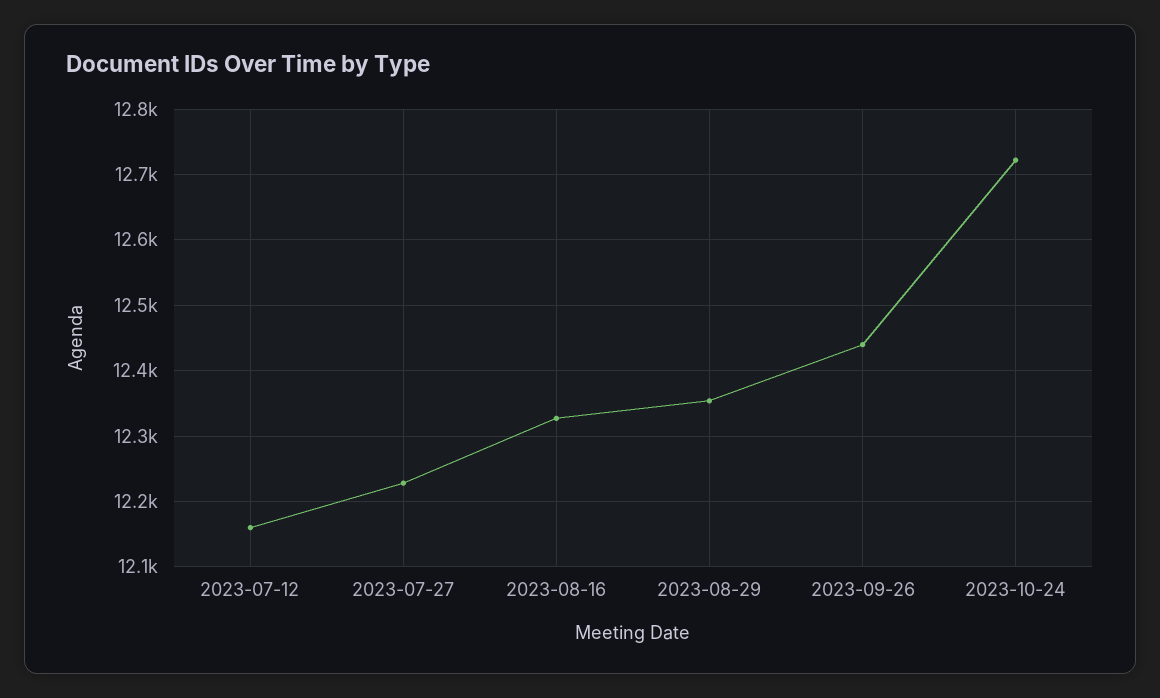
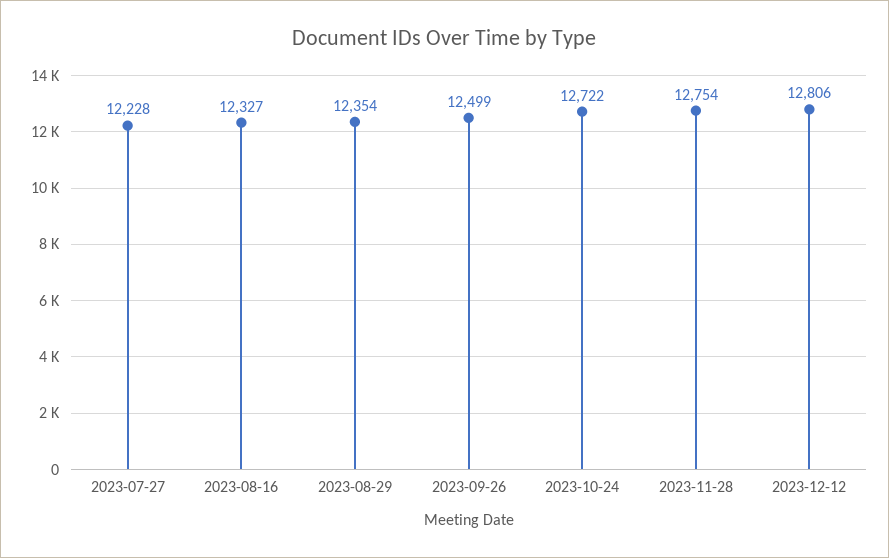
2023-07-12: 12160 -> none
2023-09-26: 12440 -> 12499
2023-11-28: none -> 12754
2023-12-12: none -> 12806

